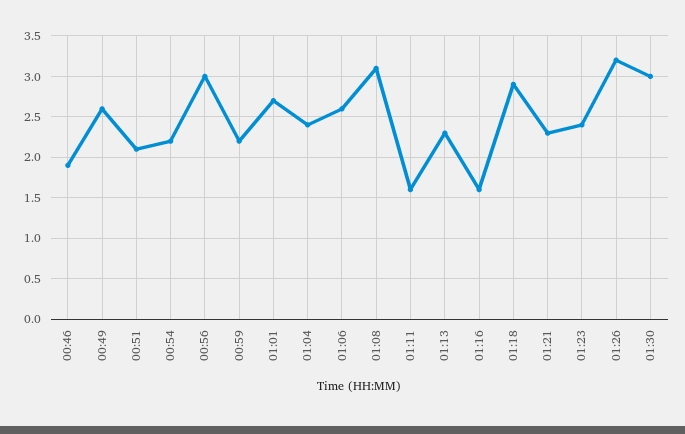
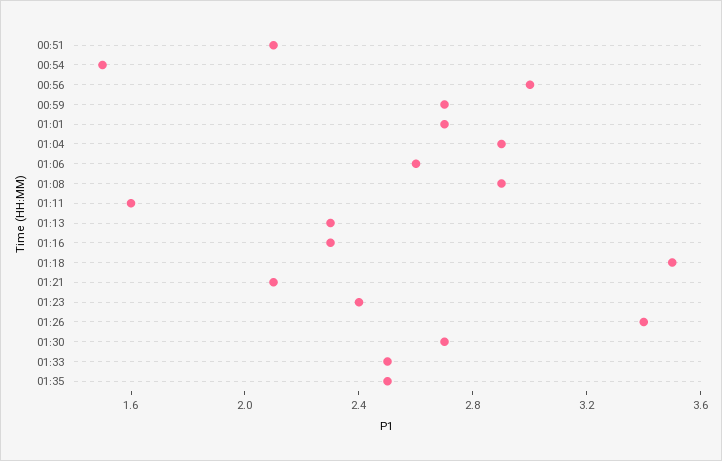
00:46: 1.9 -> none
00:49: 2.6 -> none
00:54: 2.2 -> 1.5
00:59: 2.2 -> 2.7
01:04: 2.4 -> 2.9
01:08: 3.1 -> 2.9
01:16: 1.6 -> 2.3
01:18: 2.9 -> 3.5
01:21: 2.3 -> 2.1
01:26: 3.2 -> 3.4
01:30: 3 -> 2.7
01:33: none -> 2.5
01:35: none -> 2.5

